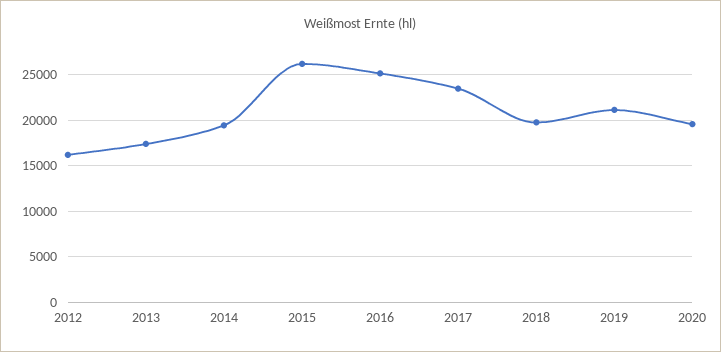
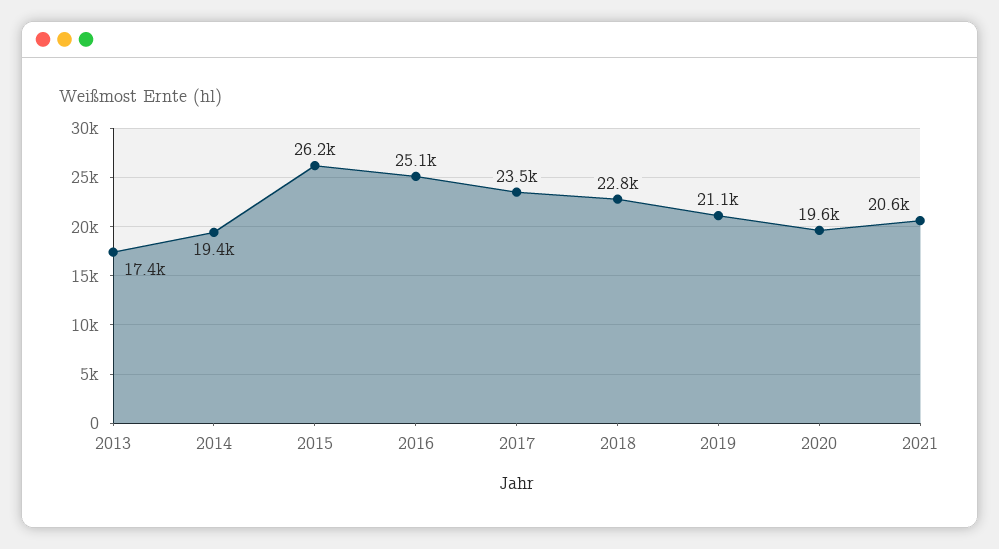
2012: 16000 -> none
2018: 20000 -> 22800
2021: none -> 20600

